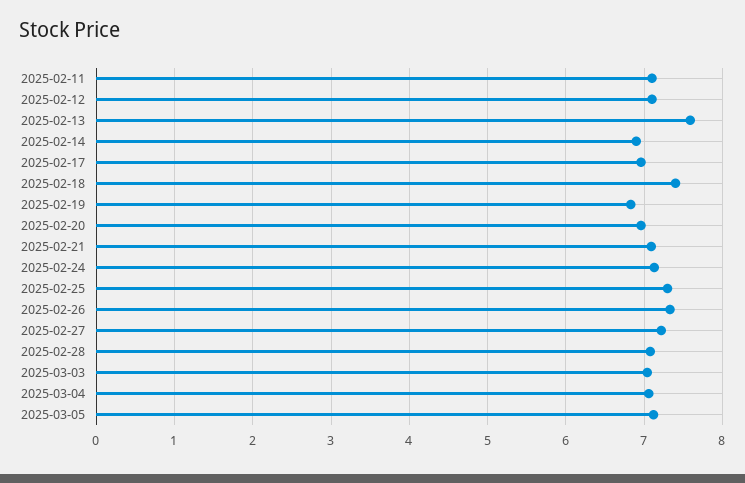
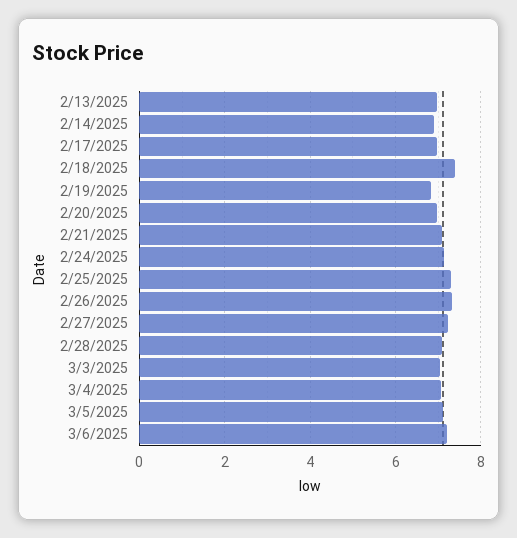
2025-02-11: 7.1 -> none
2025-02-12: 7.1 -> none
2025-02-13: 7.6 -> 7
3/6/2025: none -> 7.2

